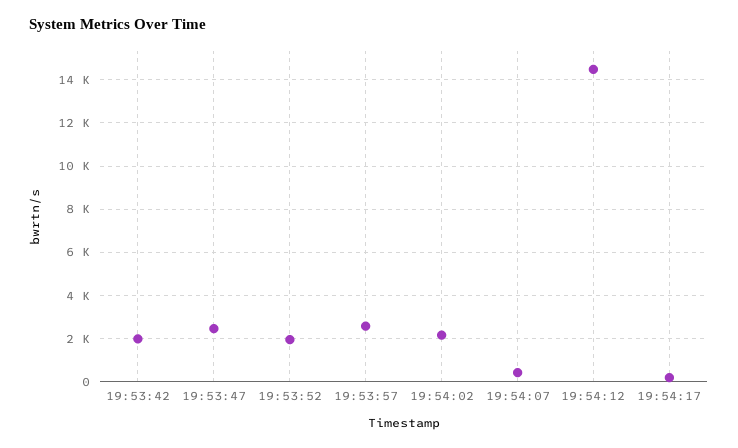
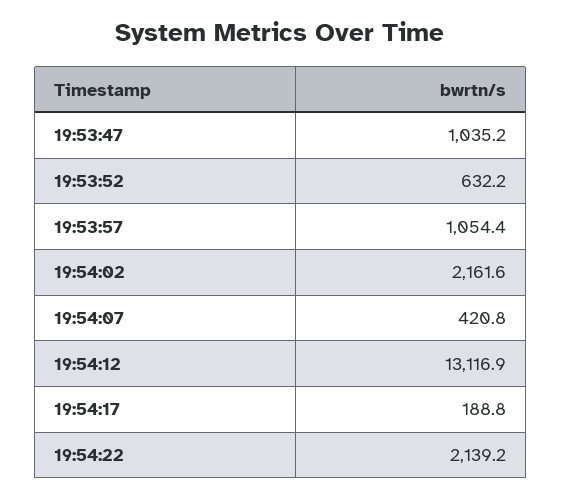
19:53:42: 2000 -> none
19:53:47: 2500 -> 1035.2
19:53:52: 2000 -> 632.2
19:53:57: 2500 -> 1054.4
19:54:12: 14500 -> 13116.9
19:54:22: none -> 2139.2

